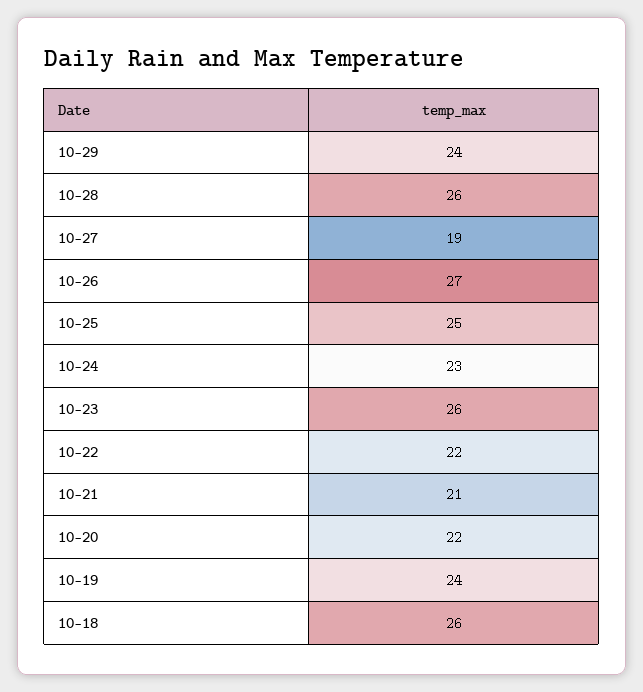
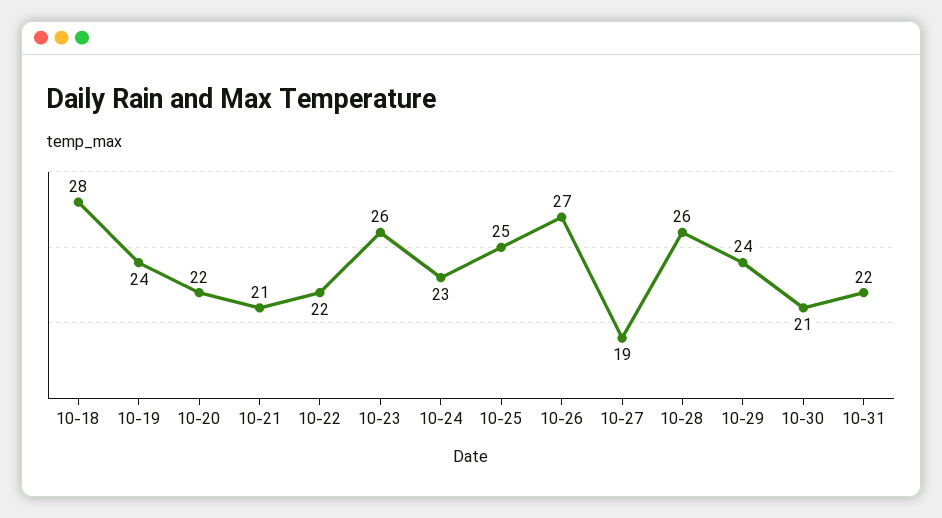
10-18: 26 -> 28
10-30: none -> 21
10-31: none -> 22

